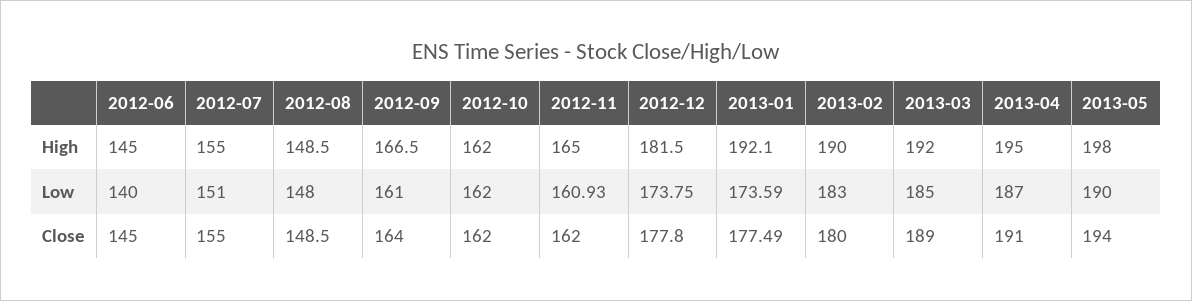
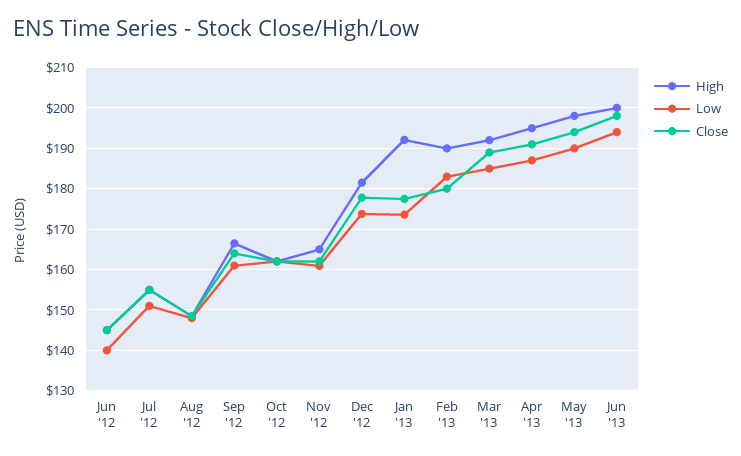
High, Jun '13: none -> 200
Low, Jun '13: none -> 194
Close, Jun '13: none -> 198

